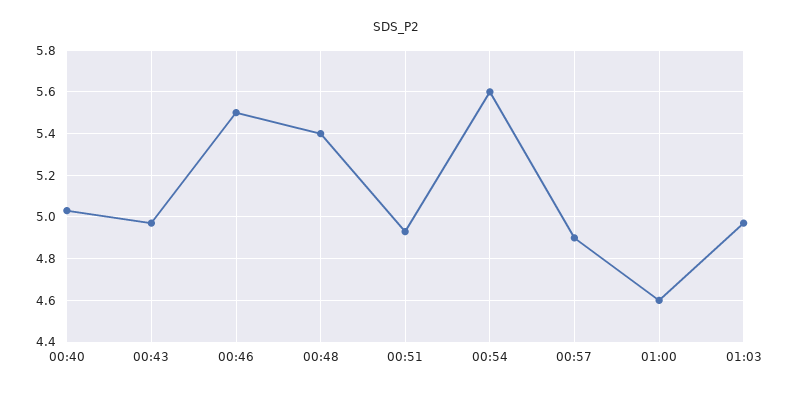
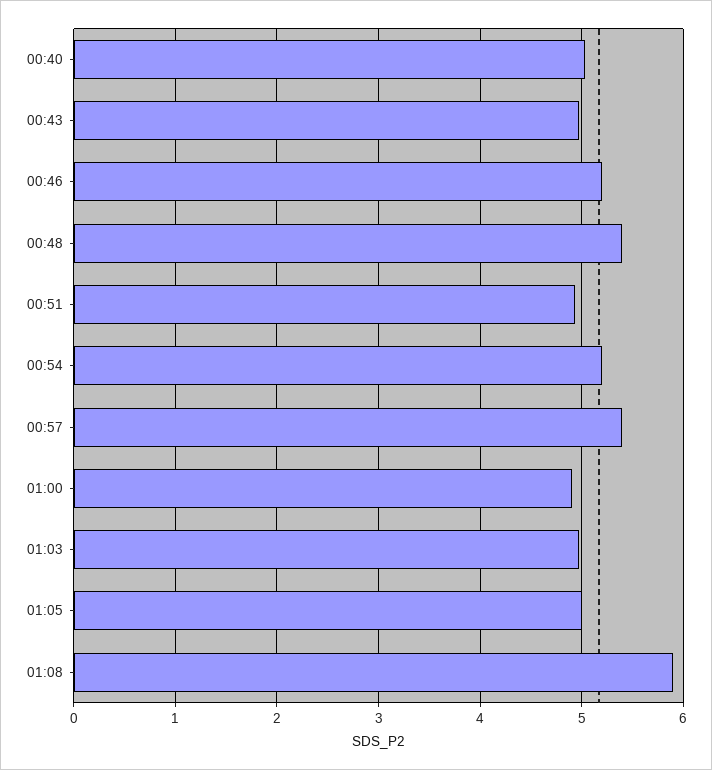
00:46: 5.5 -> 5.2
00:54: 5.6 -> 5.2
00:57: 4.9 -> 5.4
01:00: 4.6 -> 4.9
01:05: none -> 5
01:08: none -> 5.9

